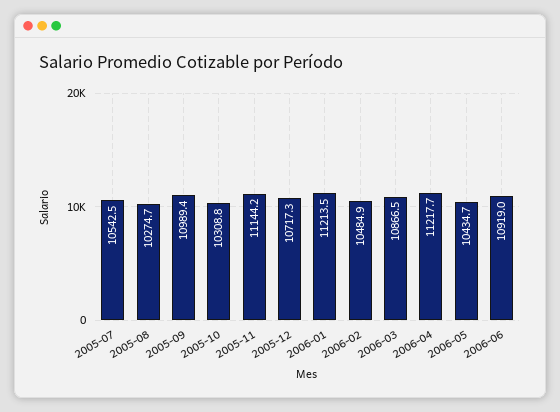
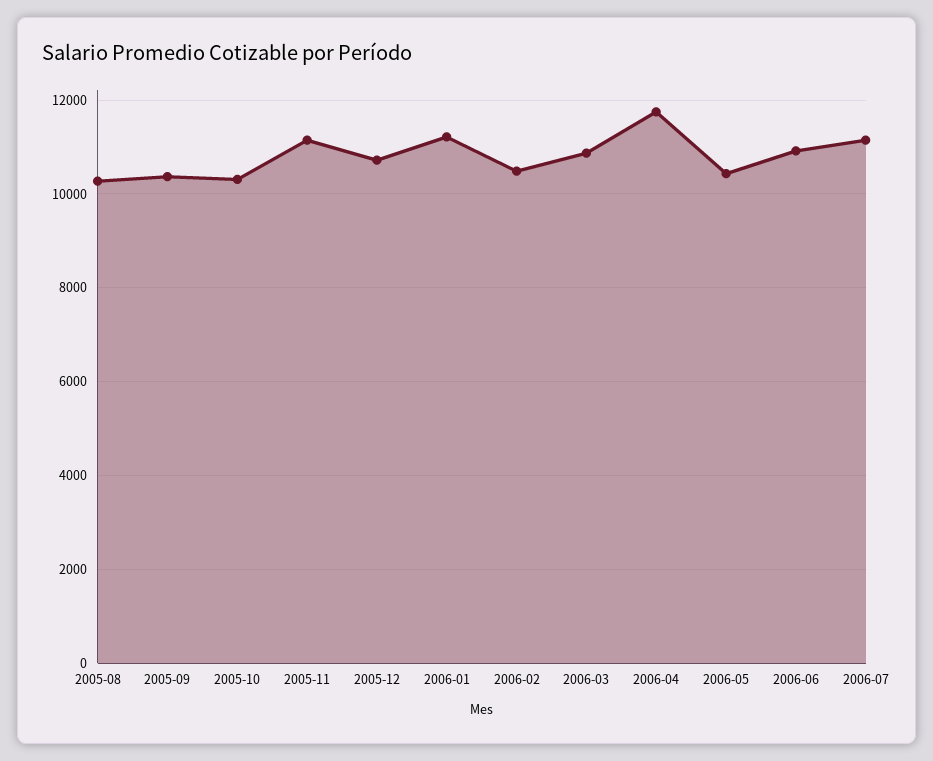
2005-07: 10542.5 -> none
2005-09: 10989.4 -> 10400
2006-04: 11217.7 -> 11800
2006-07: none -> 11200

